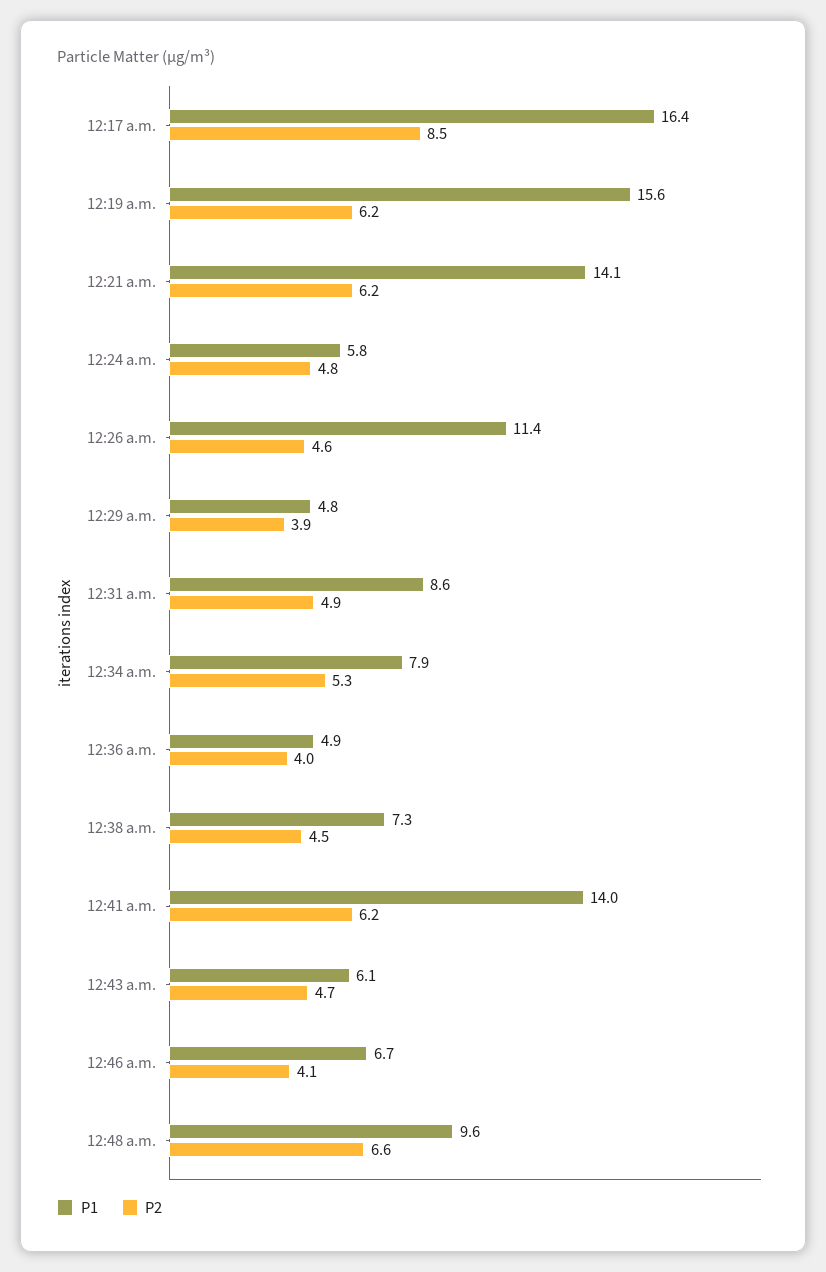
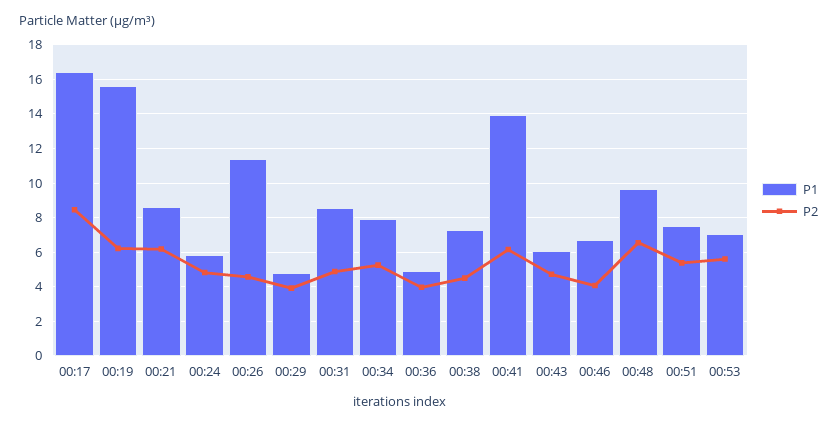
P1, 12:21 a.m.: 14.1 -> 8.5
P1, 00:51: none -> 7.5
P2, 00:51: none -> 5.5
P1, 00:53: none -> 7
P2, 00:53: none -> 5.5

